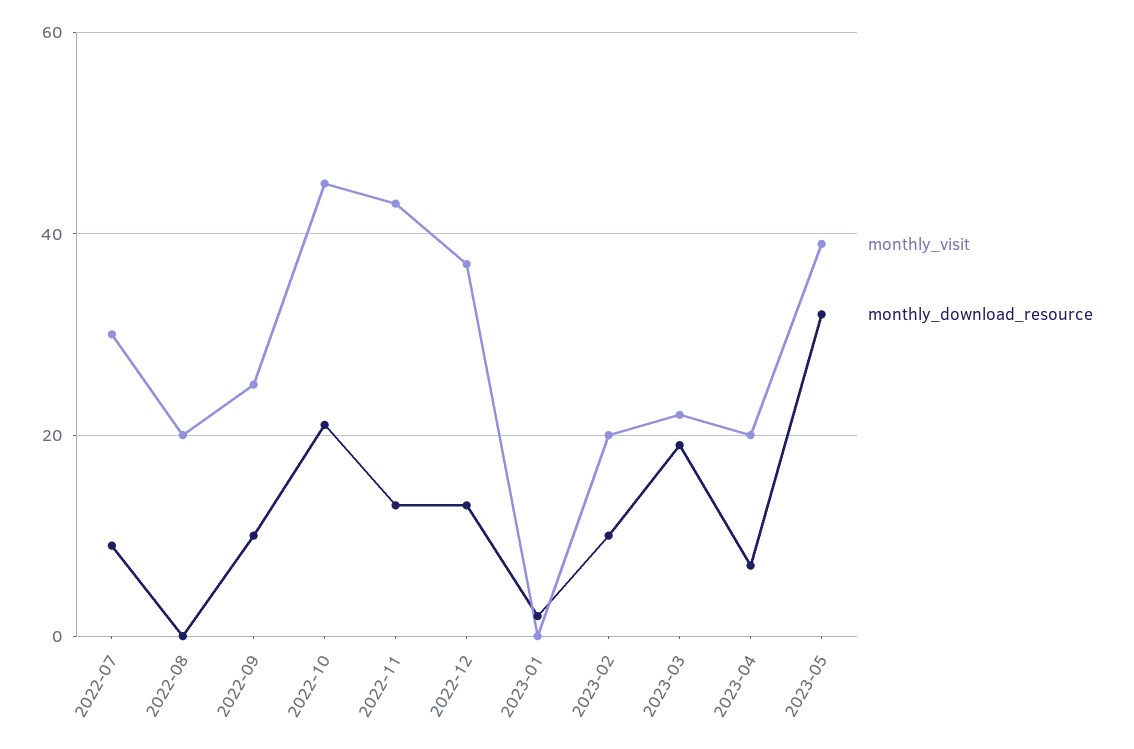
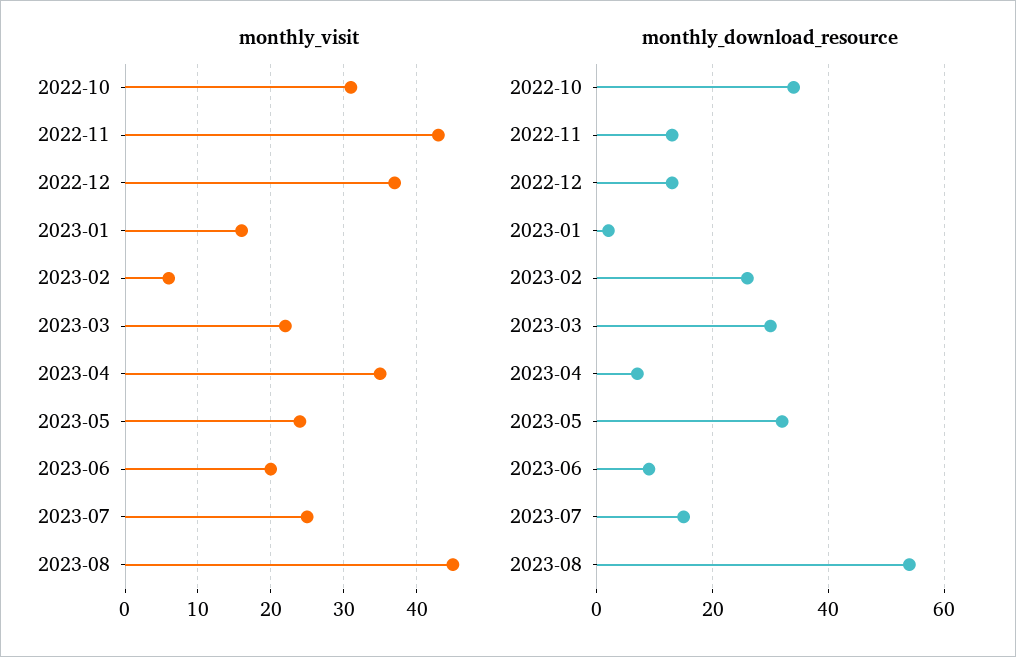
monthly_visit, 2022-07: 30 -> none
monthly_download_resource, 2022-07: 10 -> none
monthly_visit, 2022-08: 20 -> none
monthly_download_resource, 2022-08: 0 -> none
monthly_visit, 2022-09: 25 -> none
monthly_download_resource, 2022-09: 10 -> none
monthly_visit, 2022-10: 45 -> 31
monthly_download_resource, 2022-10: 20 -> 35
monthly_visit, 2023-01: 0 -> 16
monthly_visit, 2023-02: 20 -> 6
monthly_download_resource, 2023-02: 10 -> 25
monthly_download_resource, 2023-03: 20 -> 30
monthly_visit, 2023-04: 20 -> 35
monthly_visit, 2023-05: 40 -> 24
monthly_visit, 2023-06: none -> 20
monthly_visit, 2023-07: none -> 25
monthly_visit, 2023-08: none -> 45
monthly_download_resource, 2023-06: none -> 10
monthly_download_resource, 2023-07: none -> 15
monthly_download_resource, 2023-08: none -> 55

